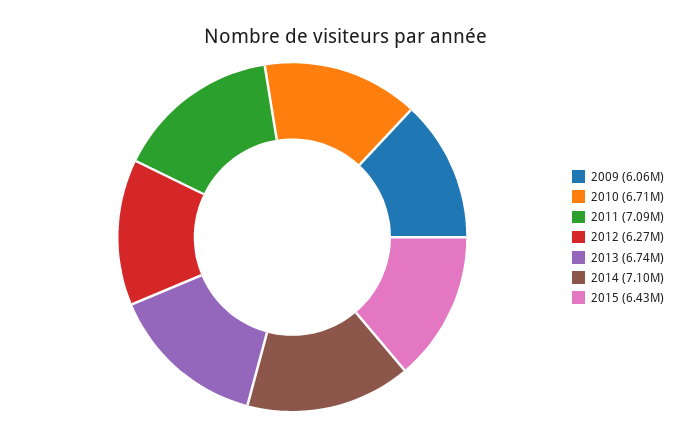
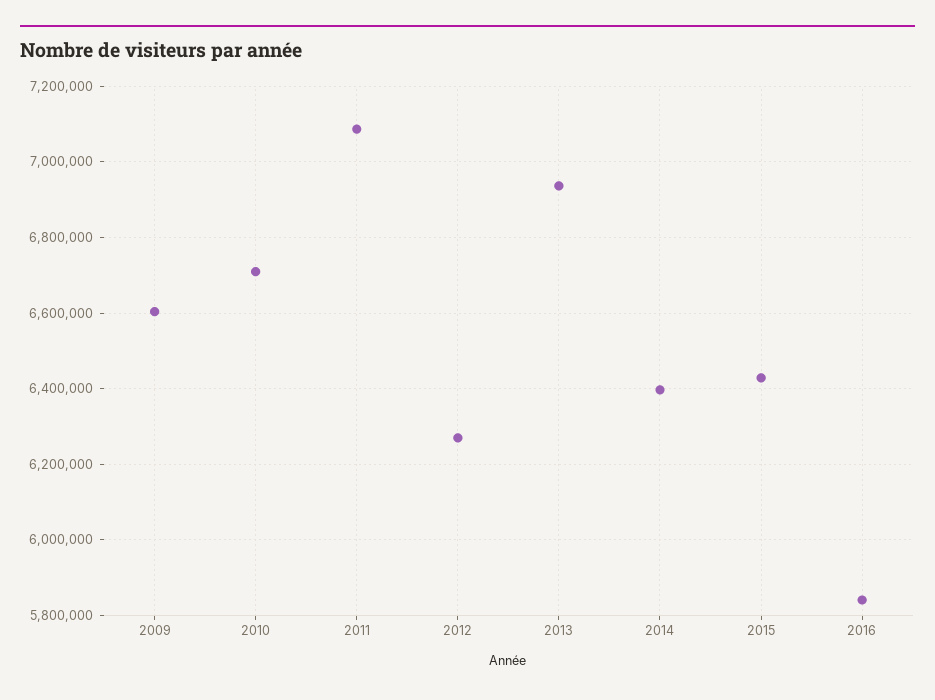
2009: 6060000 -> 6600000
2013: 6740000 -> 6940000
2014: 7100000 -> 6400000
2016: none -> 5840000

